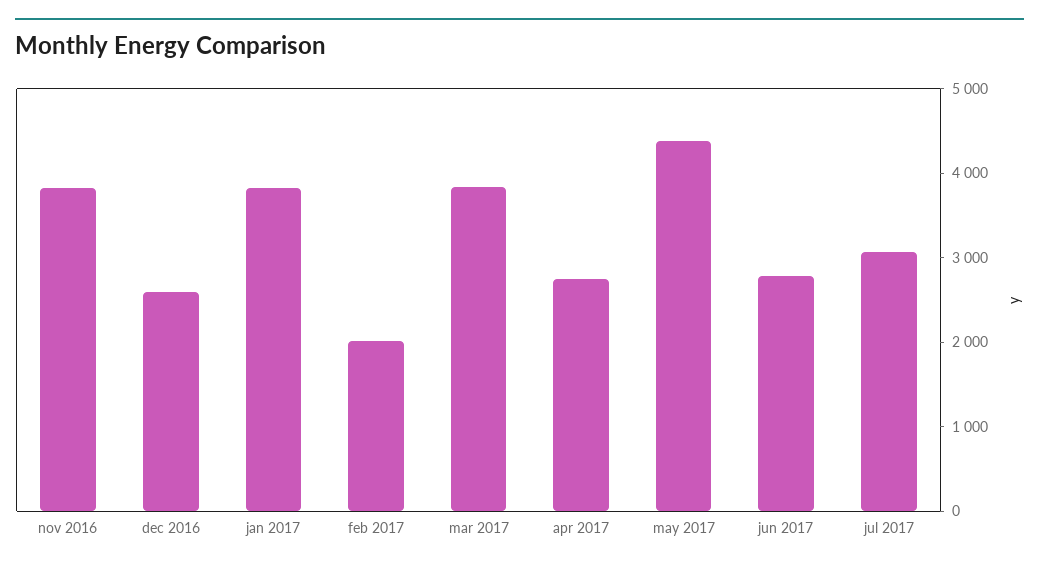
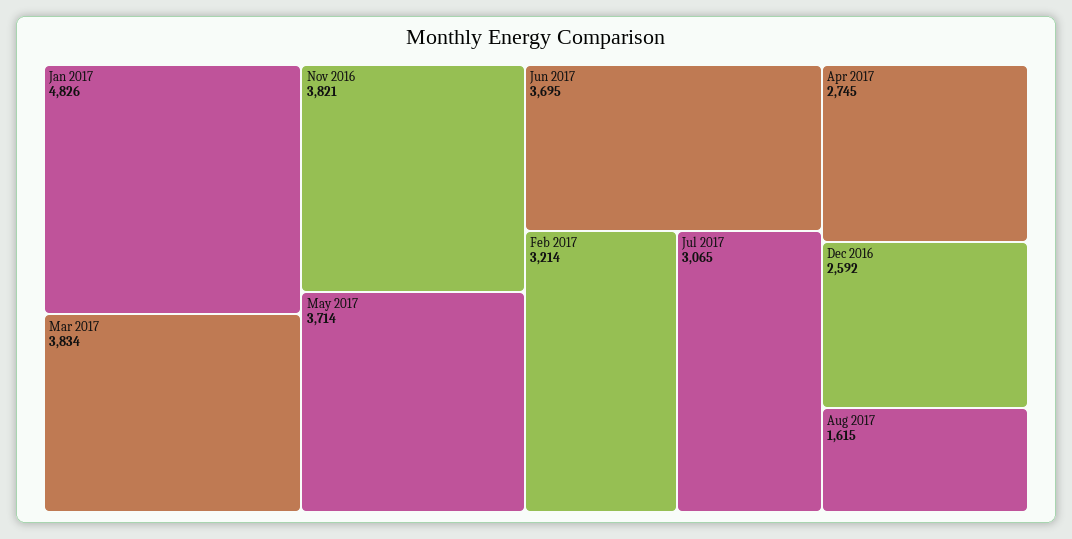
jan 2017: 3800 -> 4826
feb 2017: 2000 -> 3214
may 2017: 4400 -> 3714
jun 2017: 2800 -> 3695
Aug 2017: none -> 1615

